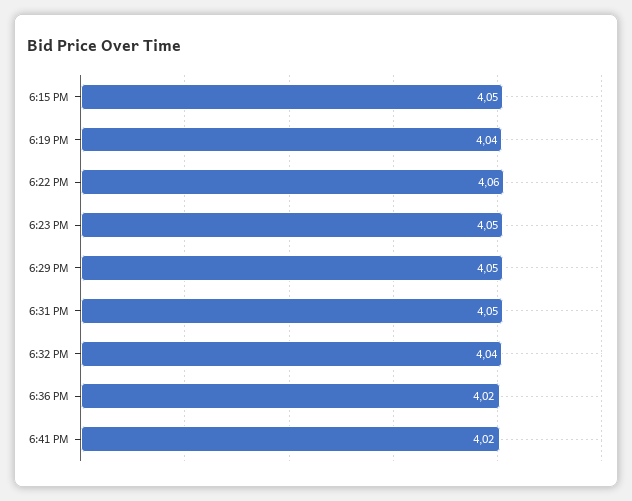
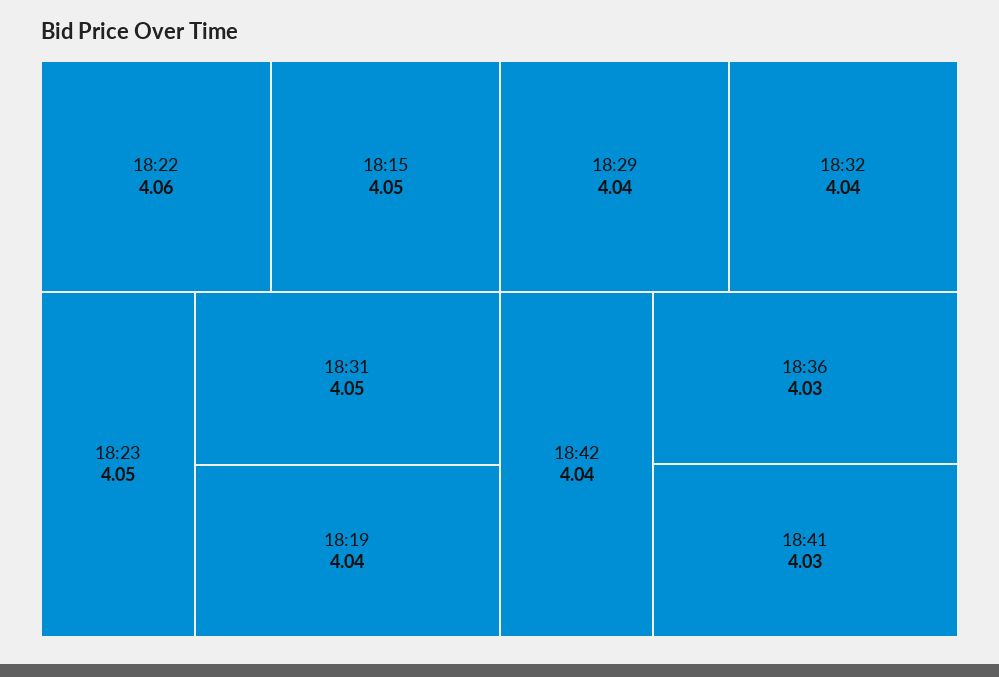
6:29 PM: 4.05 -> 4.04
6:36 PM: 4.02 -> 4.03
6:41 PM: 4.02 -> 4.03
18:42: none -> 4.04

